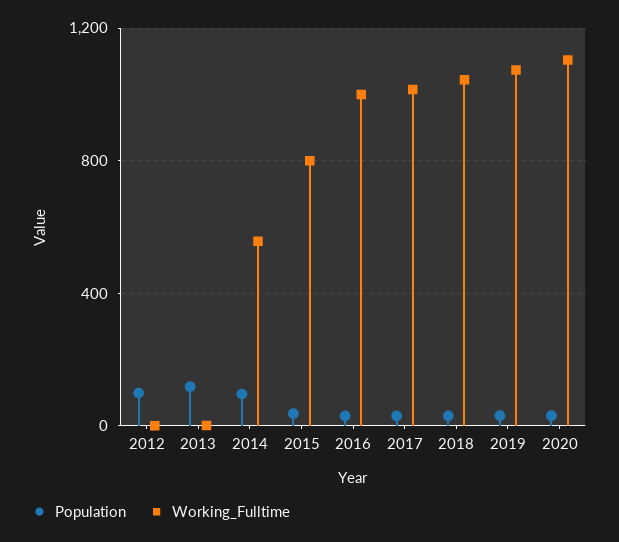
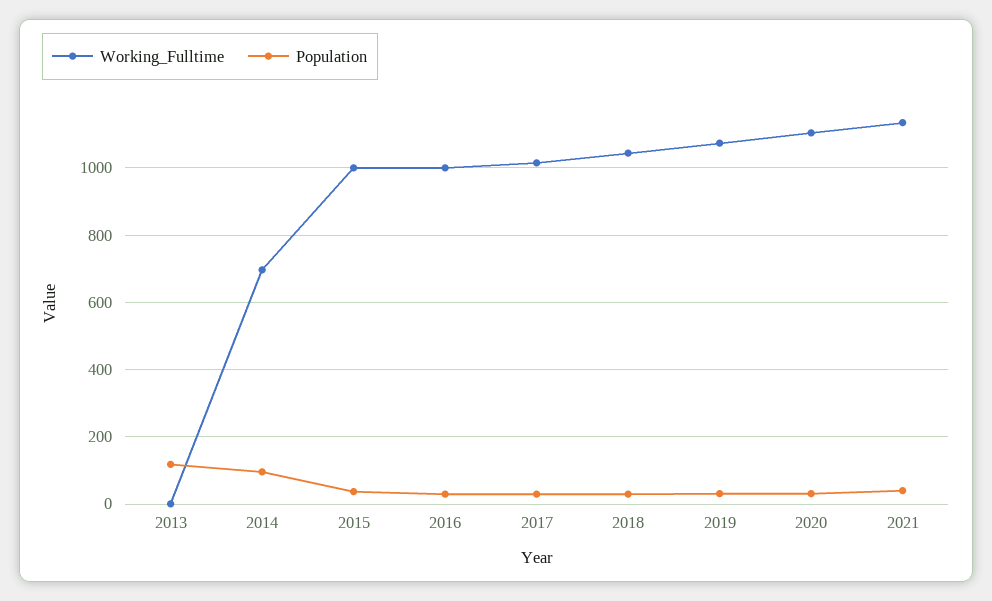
Population, 2012: 100 -> none
Working_Fulltime, 2012: 0 -> none
Working_Fulltime, 2014: 550 -> 700
Working_Fulltime, 2015: 800 -> 1000
Working_Fulltime, 2021: none -> 1140
Population, 2021: none -> 40

